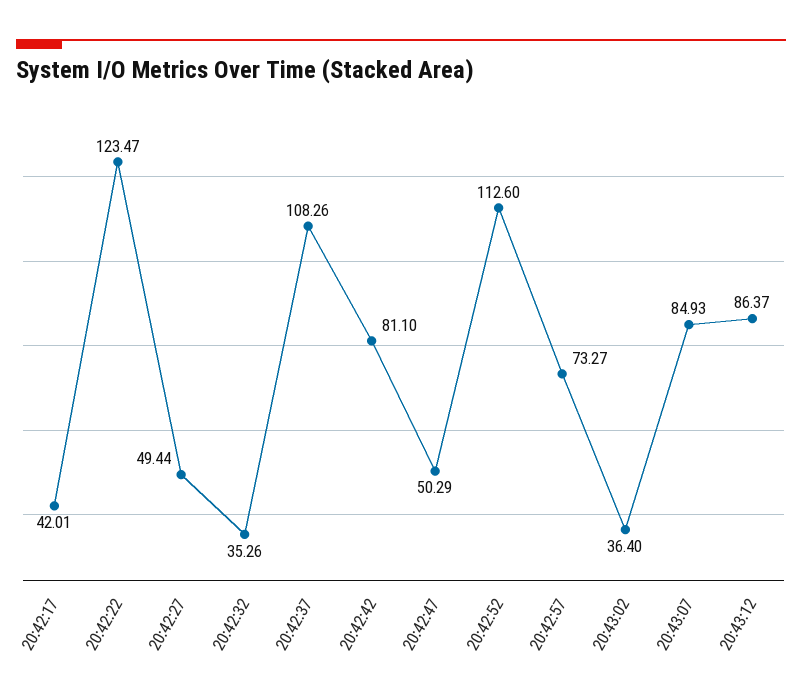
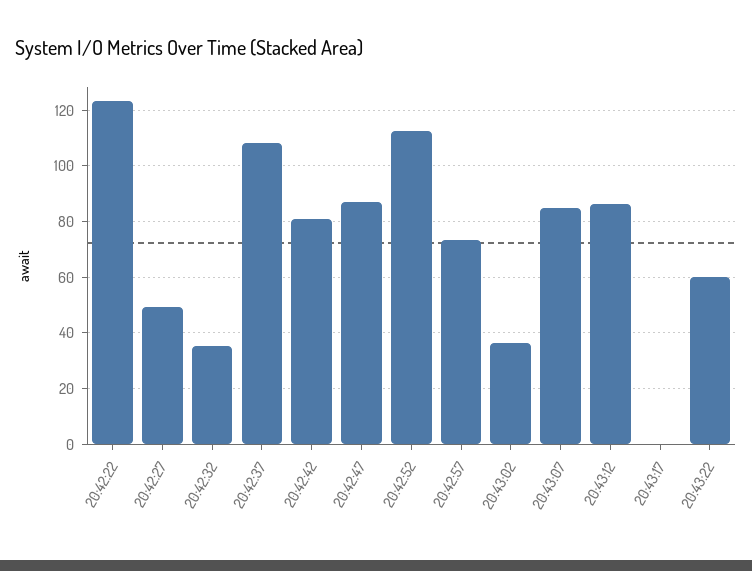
20:42:17: 42.01 -> none
20:42:47: 50.29 -> 87.5
20:43:17: none -> 0
20:43:22: none -> 60

